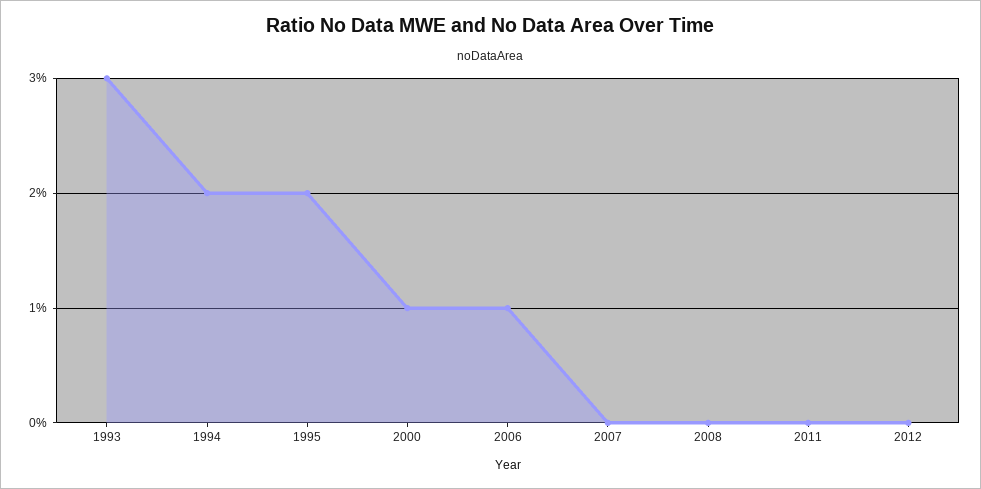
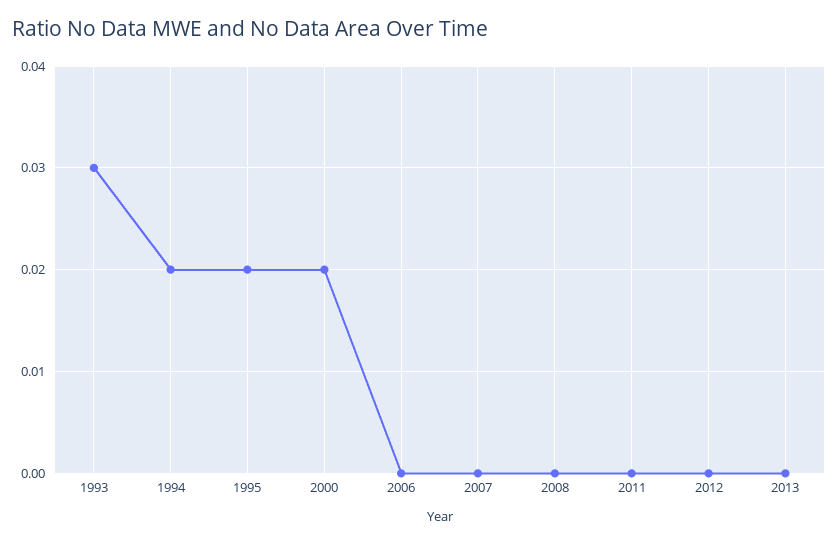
2000: 0.01 -> 0.02
2006: 0.01 -> 0
2013: none -> 0

